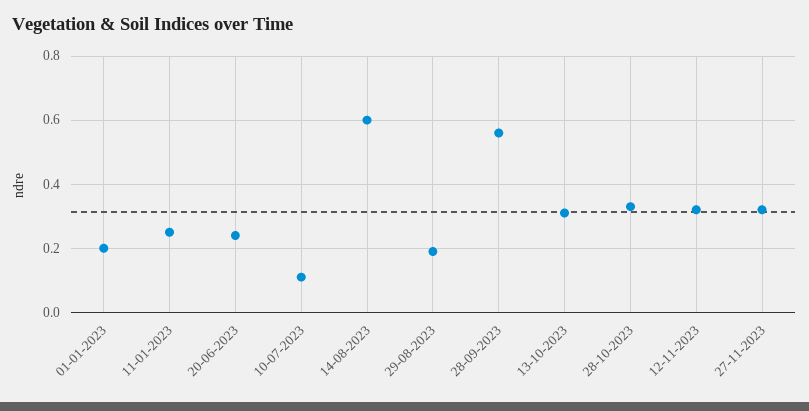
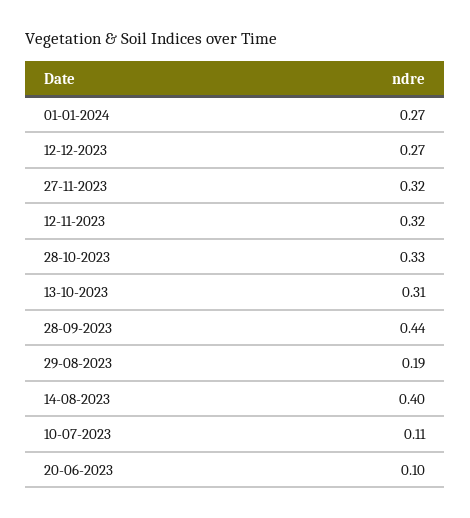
01-01-2023: 0.2 -> none
11-01-2023: 0.25 -> none
20-06-2023: 0.25 -> 0.1
14-08-2023: 0.6 -> 0.4
28-09-2023: 0.55 -> 0.44
01-01-2024: none -> 0.27
12-12-2023: none -> 0.27

